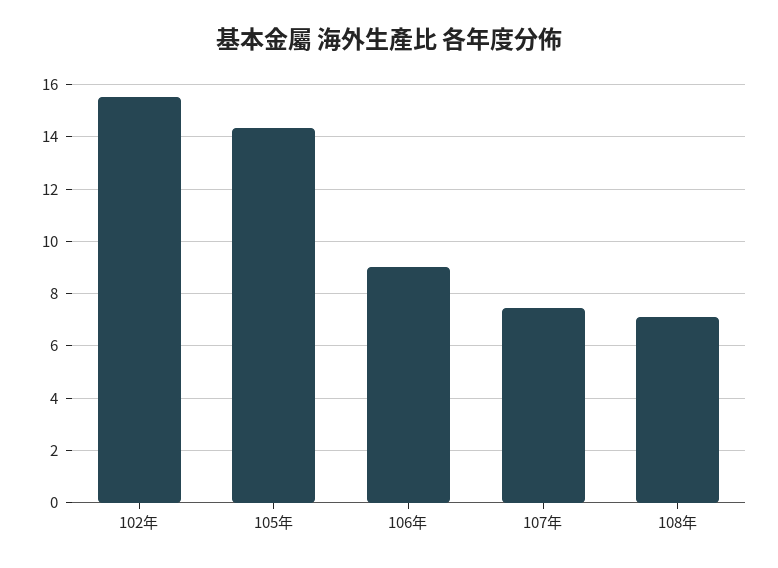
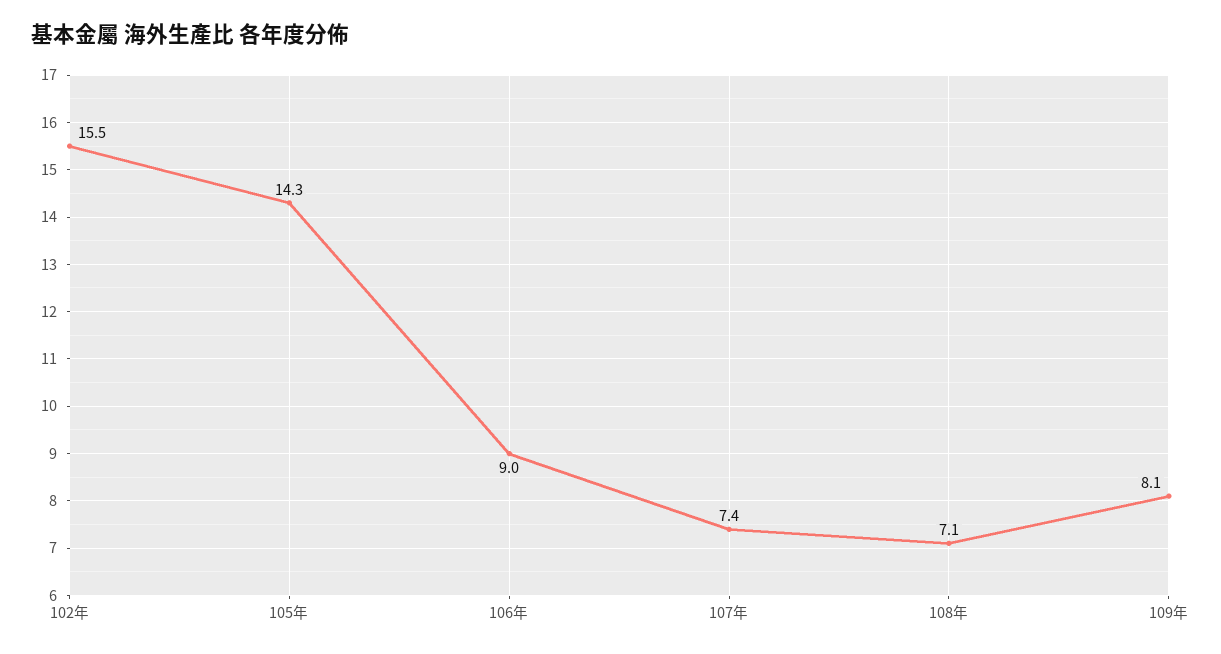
109年: none -> 8.1

